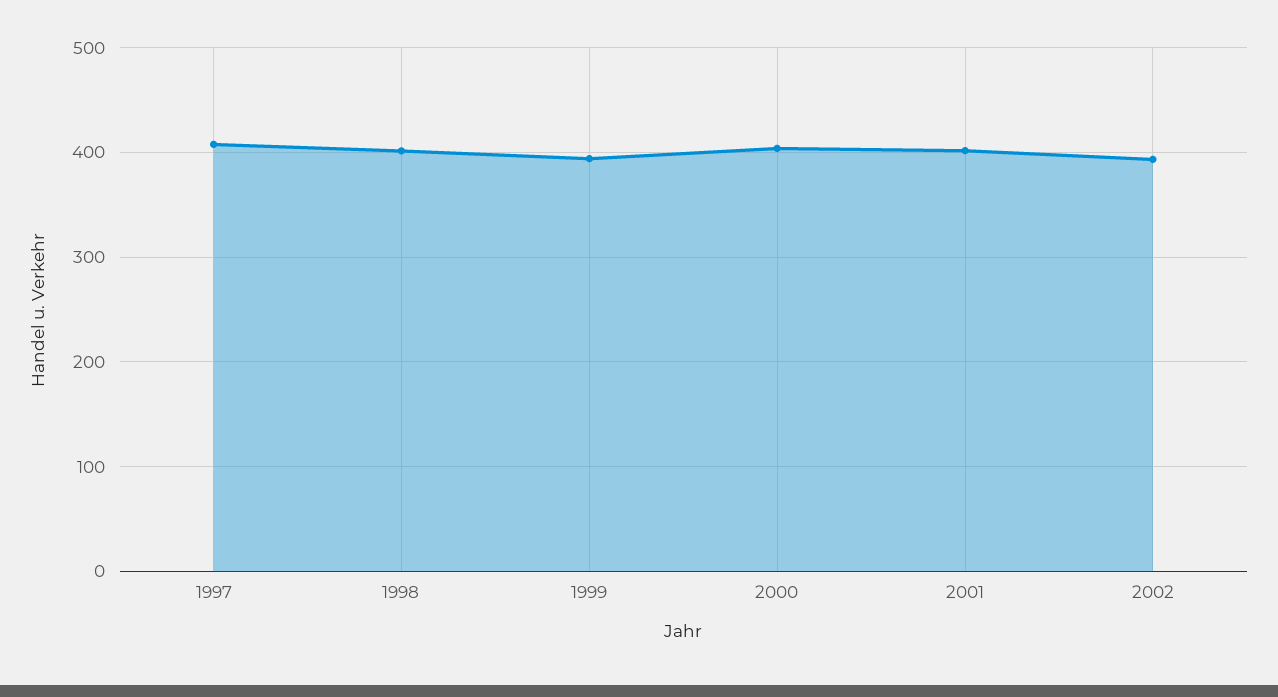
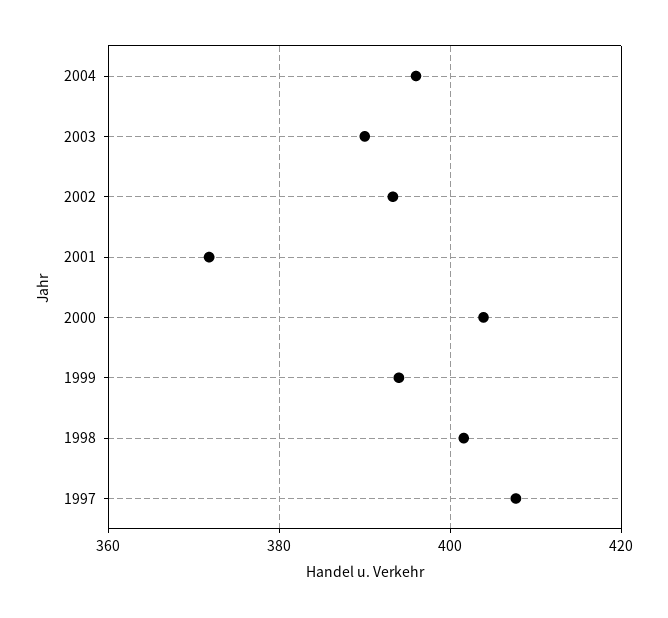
2001: 400 -> 372
2004: none -> 396
2003: none -> 390

